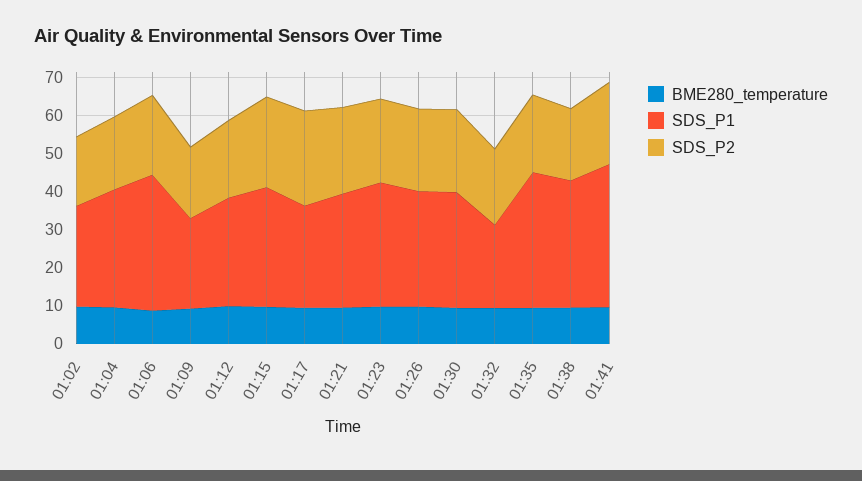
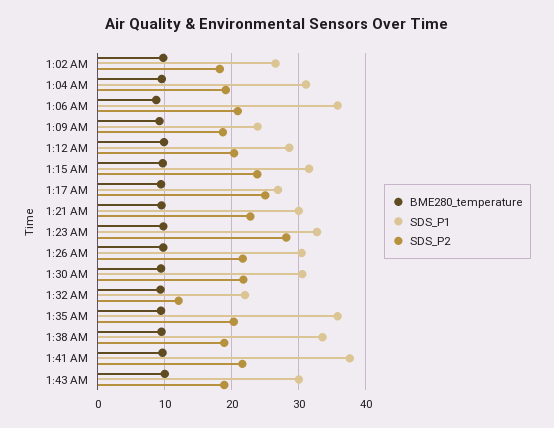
SDS_P2, 01:23: 22.5 -> 28
SDS_P2, 01:32: 20 -> 12
BME280_temperature, 1:43 AM: none -> 10
SDS_P1, 1:43 AM: none -> 30
SDS_P2, 1:43 AM: none -> 19

